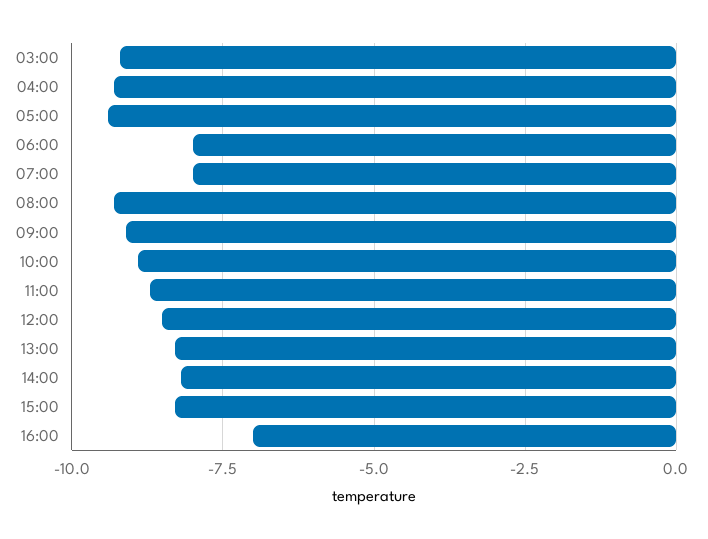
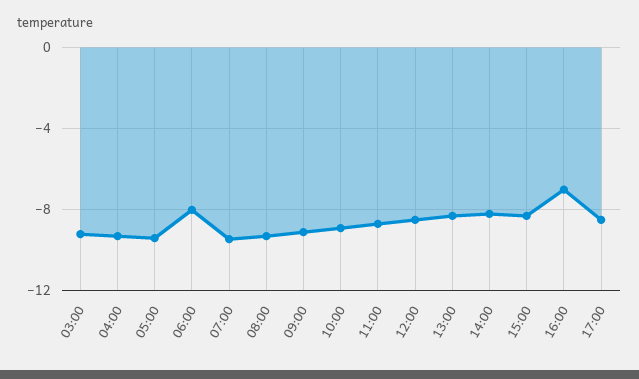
07:00: -8 -> -9.5
17:00: none -> -8.5

